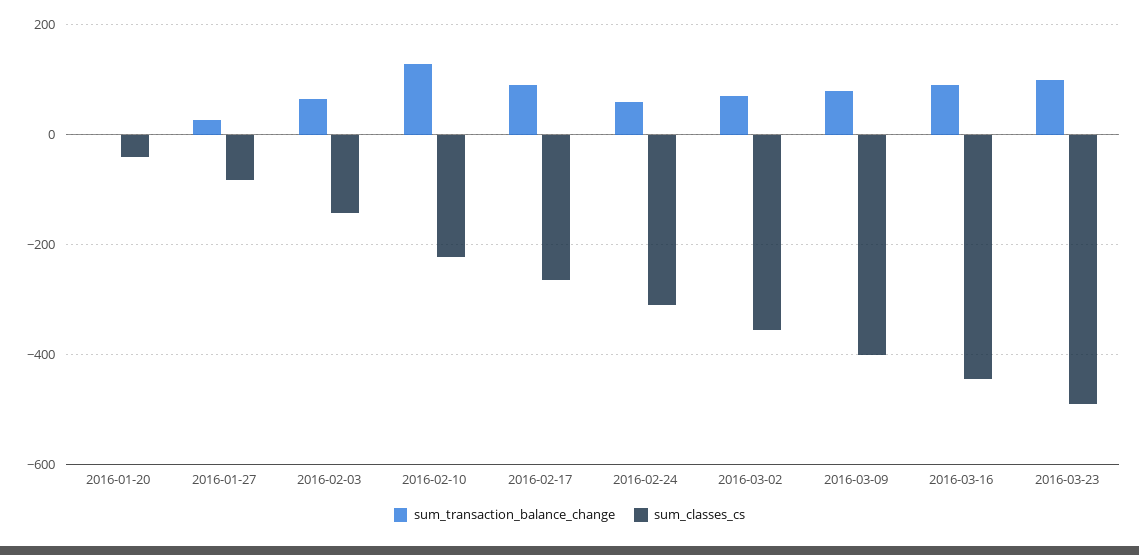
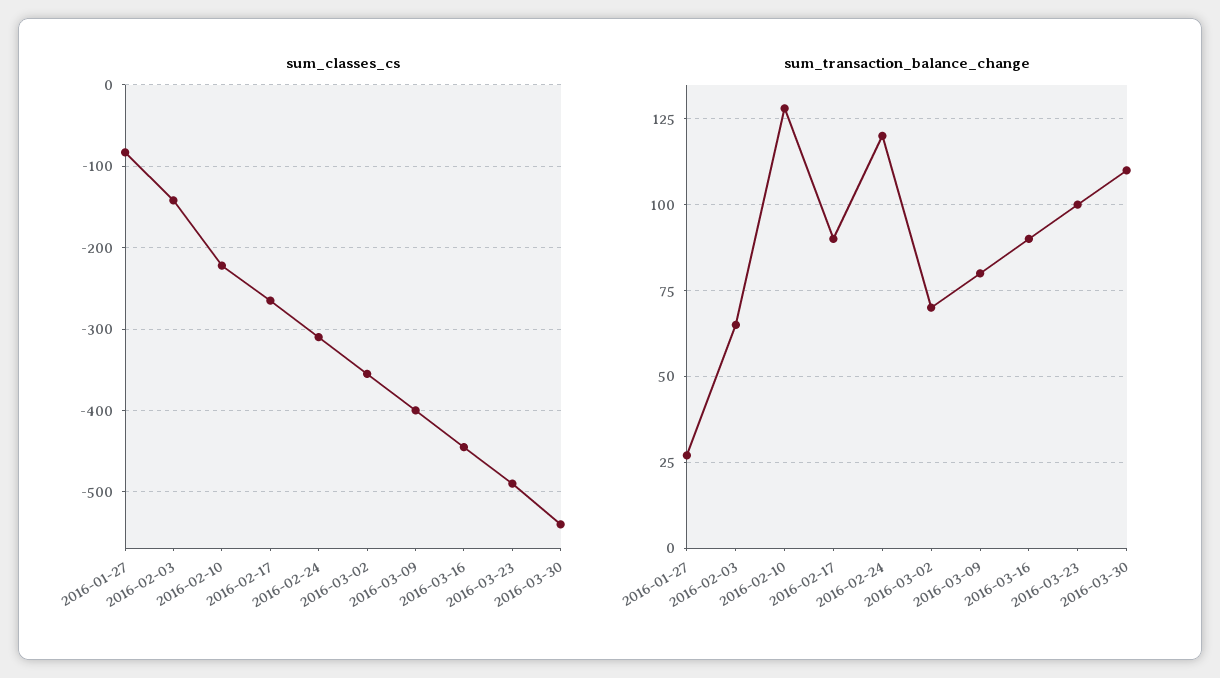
sum_transaction_balance_change, 2016-01-20: 0 -> none
sum_classes_cs, 2016-01-20: -40 -> none
sum_transaction_balance_change, 2016-02-24: 60 -> 120
sum_classes_cs, 2016-03-30: none -> -540
sum_transaction_balance_change, 2016-03-30: none -> 110

